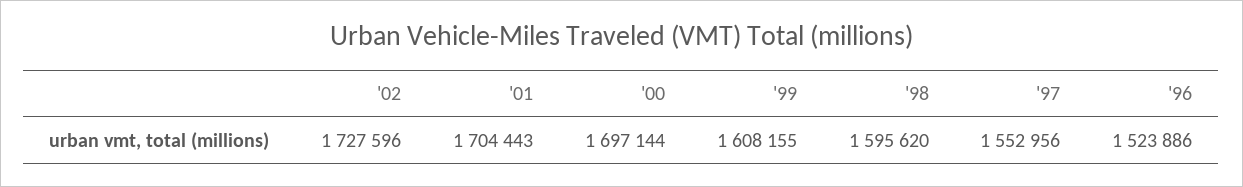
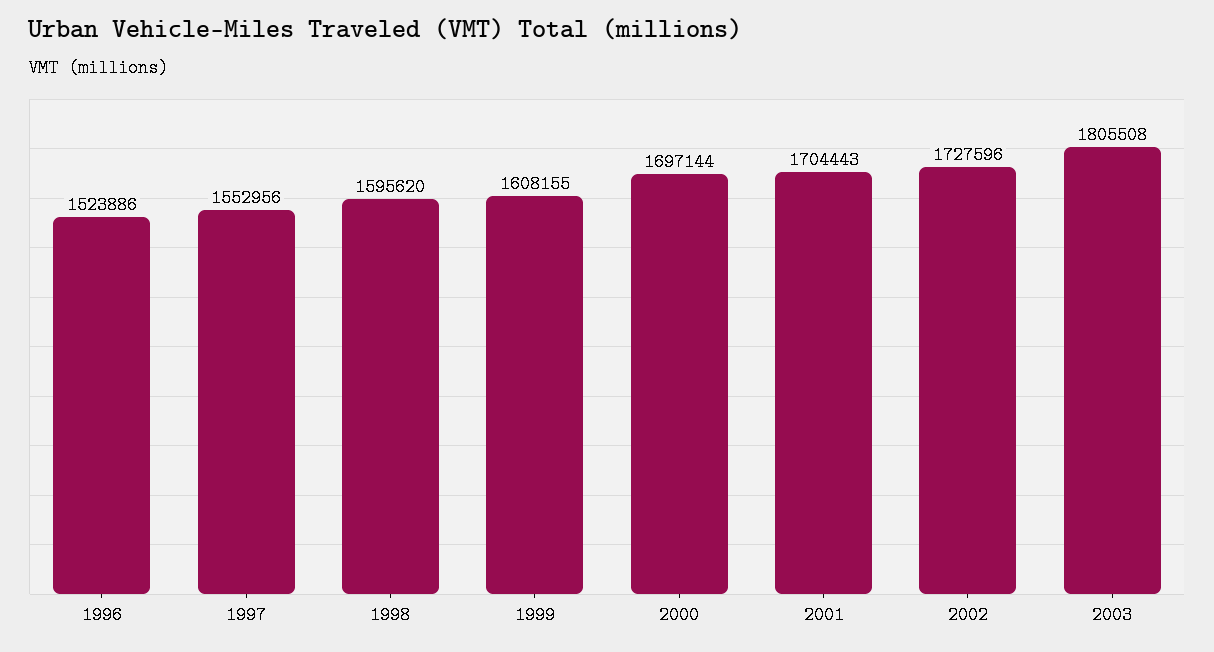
2003: none -> 1805508

